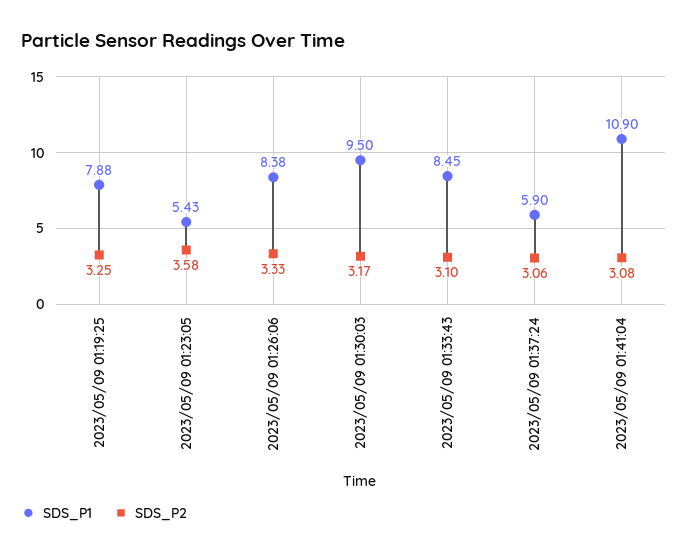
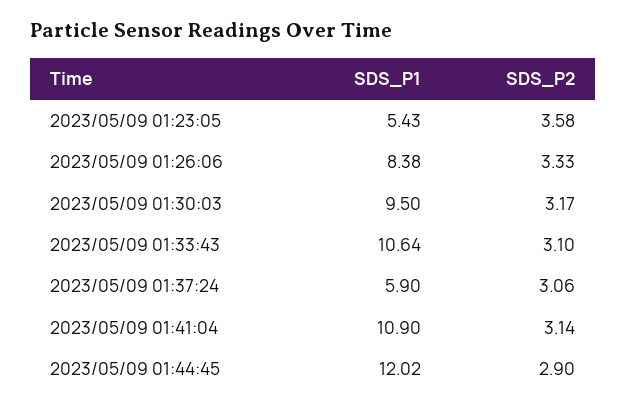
SDS_P1, 2023/05/09 01:19:25: 7.88 -> none
SDS_P2, 2023/05/09 01:19:25: 3.25 -> none
SDS_P1, 2023/05/09 01:33:43: 8.45 -> 10.64
SDS_P2, 2023/05/09 01:41:04: 3.08 -> 3.14
SDS_P1, 2023/05/09 01:44:45: none -> 12.02
SDS_P2, 2023/05/09 01:44:45: none -> 2.9

